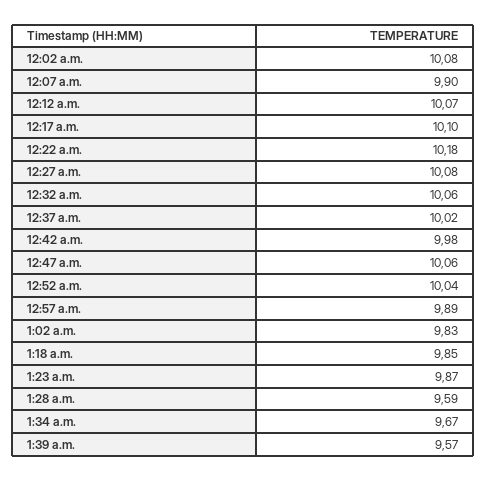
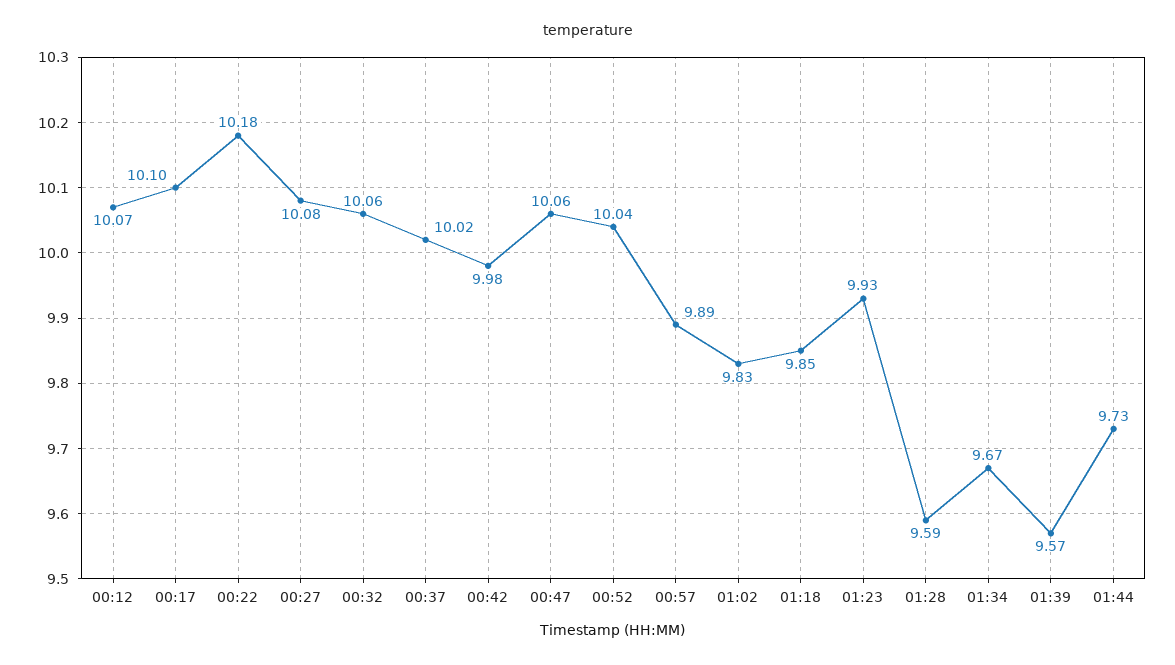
12:02 a.m.: 10.08 -> none
12:07 a.m.: 9.9 -> none
1:23 a.m.: 9.87 -> 9.93
01:44: none -> 9.73

